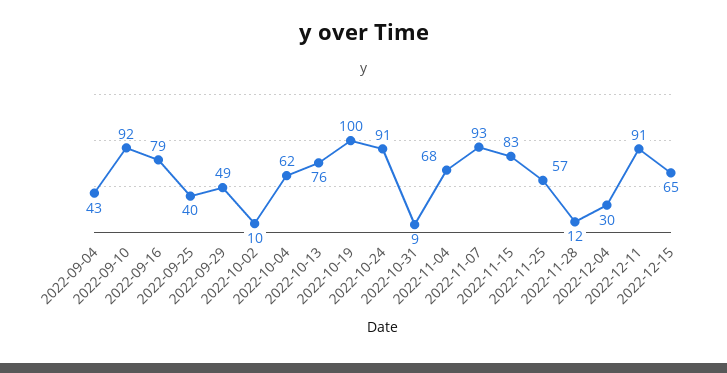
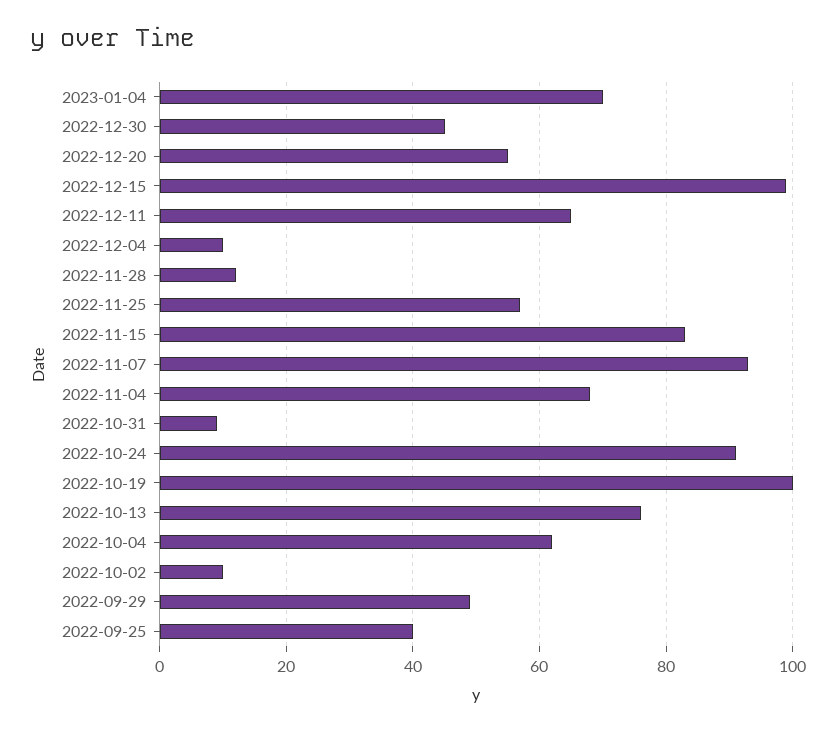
2022-09-04: 43 -> none
2022-09-10: 92 -> none
2022-09-16: 79 -> none
2022-12-04: 30 -> 10
2022-12-11: 91 -> 65
2022-12-15: 65 -> 100
2023-01-04: none -> 70
2022-12-30: none -> 45
2022-12-20: none -> 55

